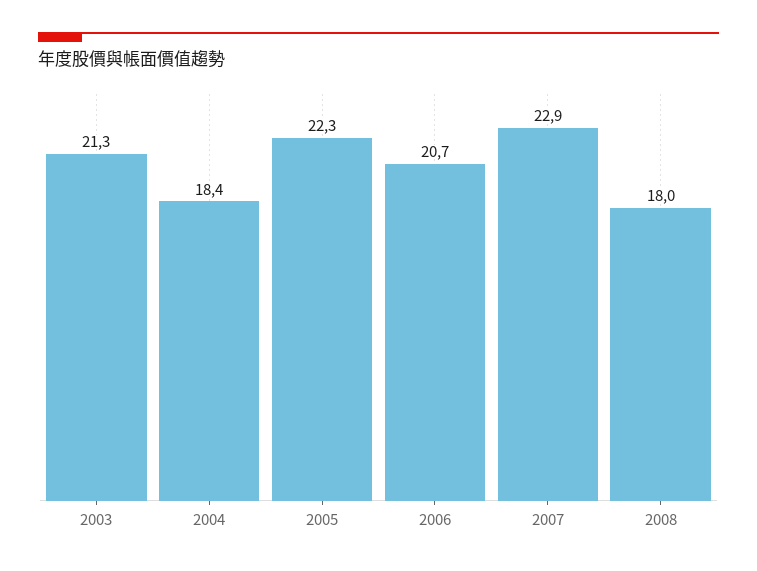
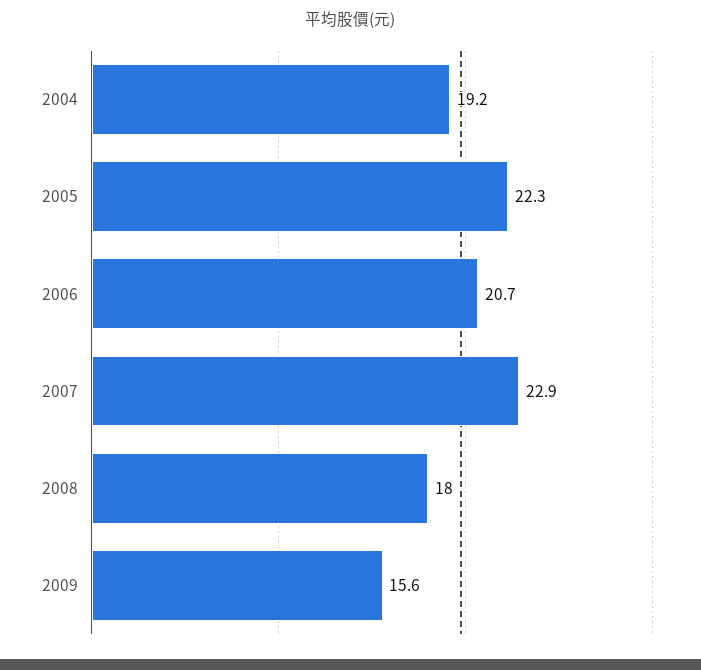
2003: 21.3 -> none
2004: 18.4 -> 19.2
2009: none -> 15.6

